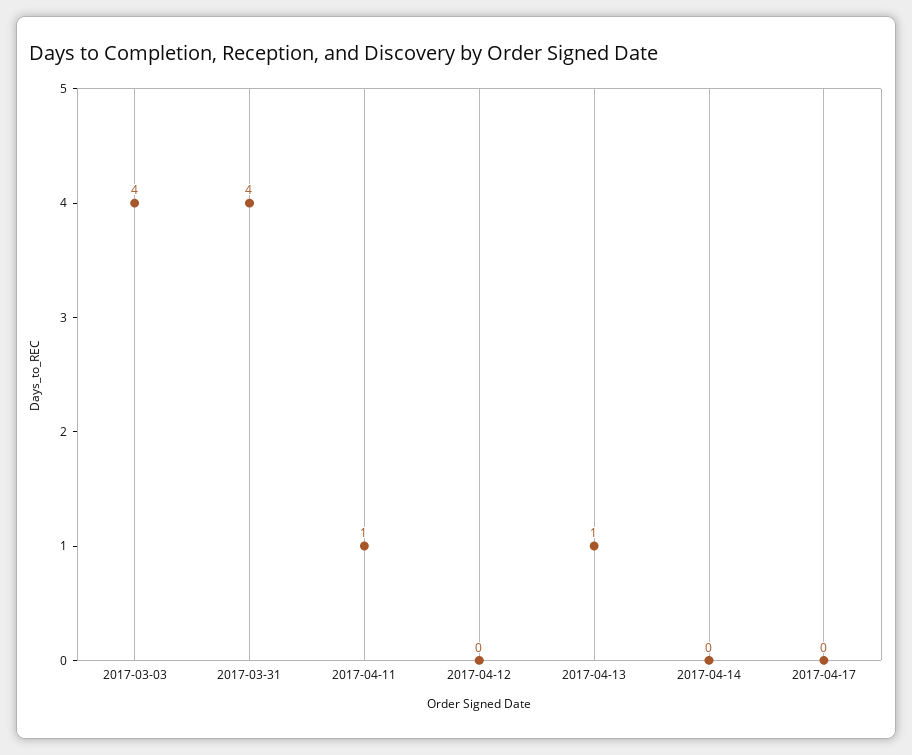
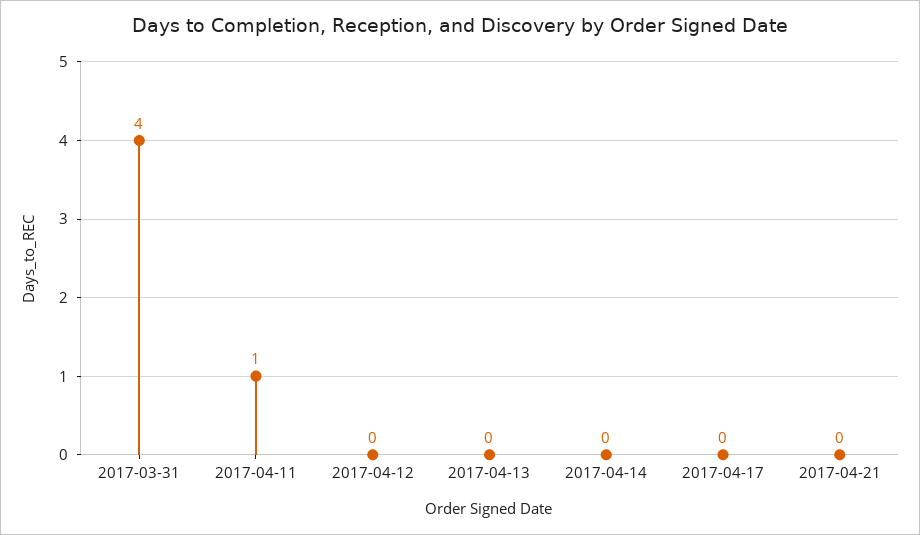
2017-03-03: 4 -> none
2017-04-13: 1 -> 0
2017-04-21: none -> 0

